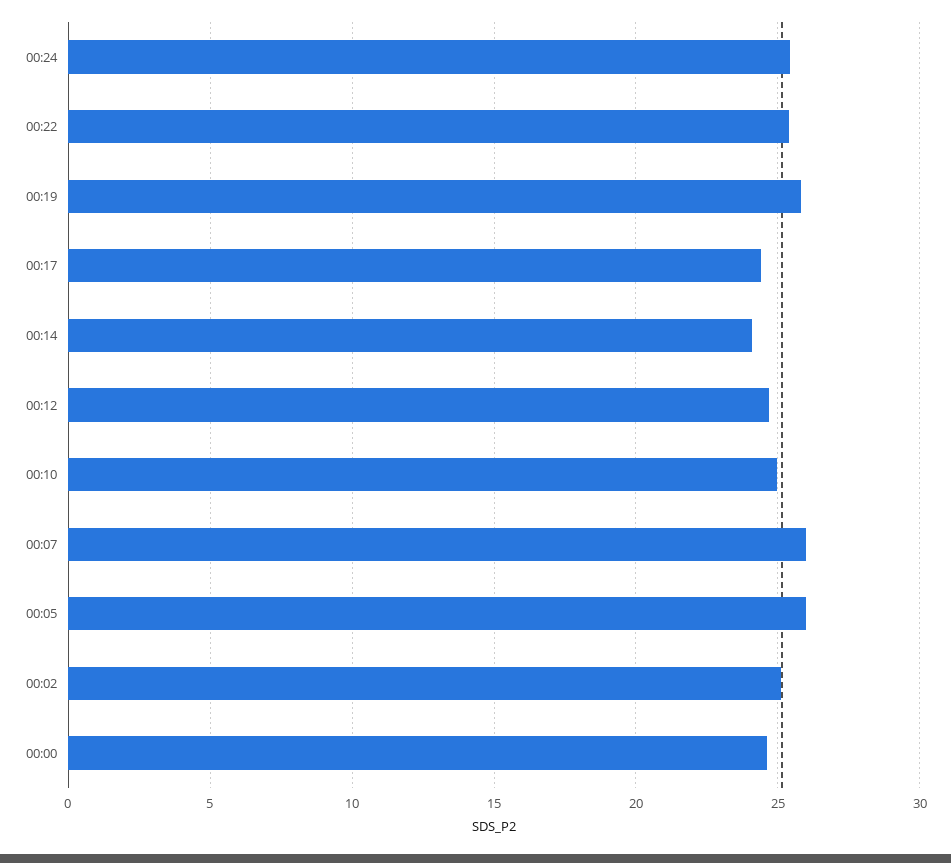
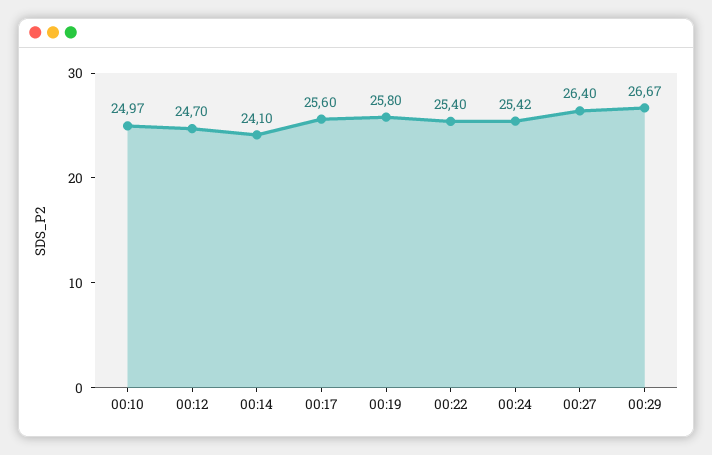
00:17: 24.5 -> 25.6
00:07: 26 -> none
00:05: 26 -> none
00:02: 25 -> none
00:00: 24.5 -> none
00:27: none -> 26.4
00:29: none -> 26.67

